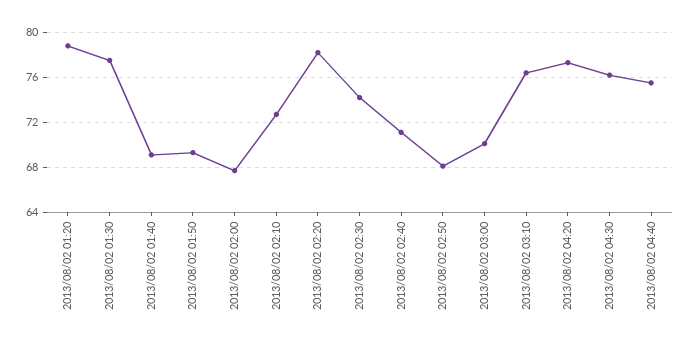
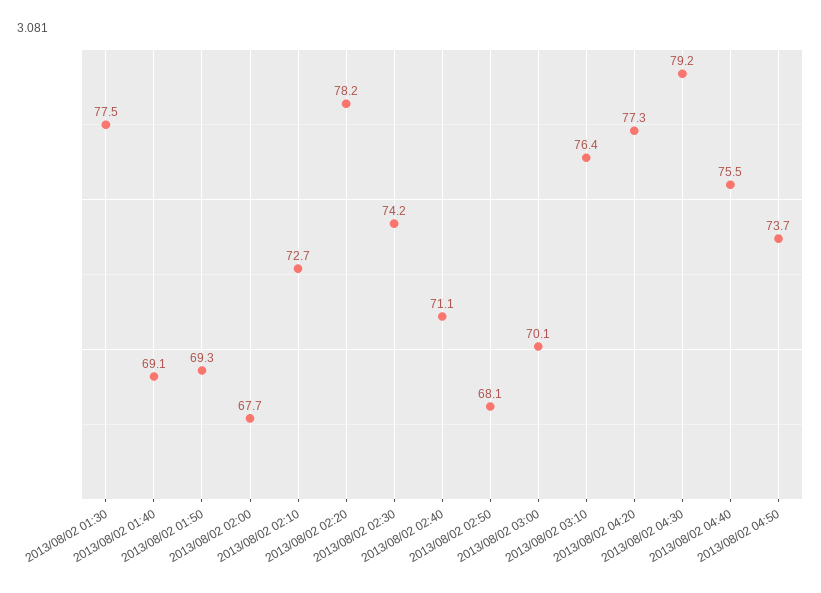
2013/08/02 01:20: 79 -> none
2013/08/02 04:30: 76 -> 79.2
2013/08/02 04:50: none -> 73.7

